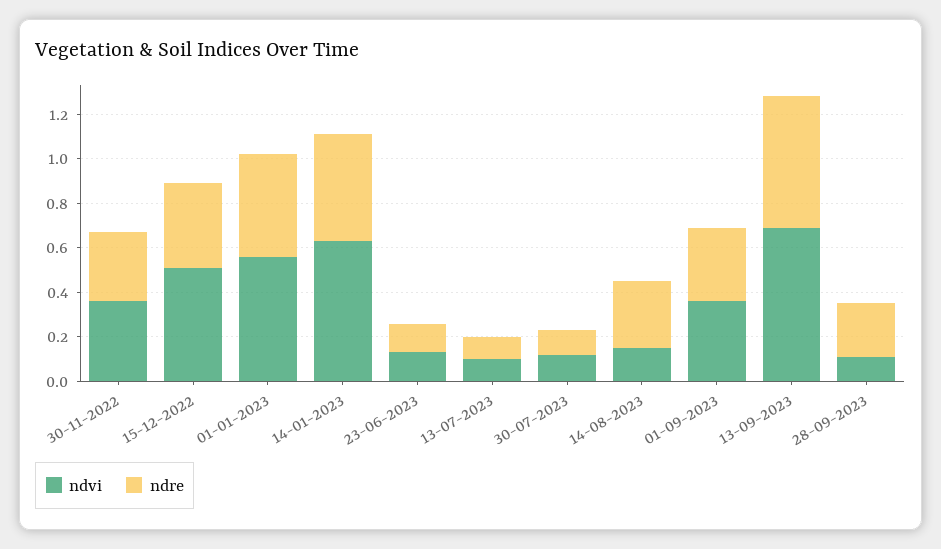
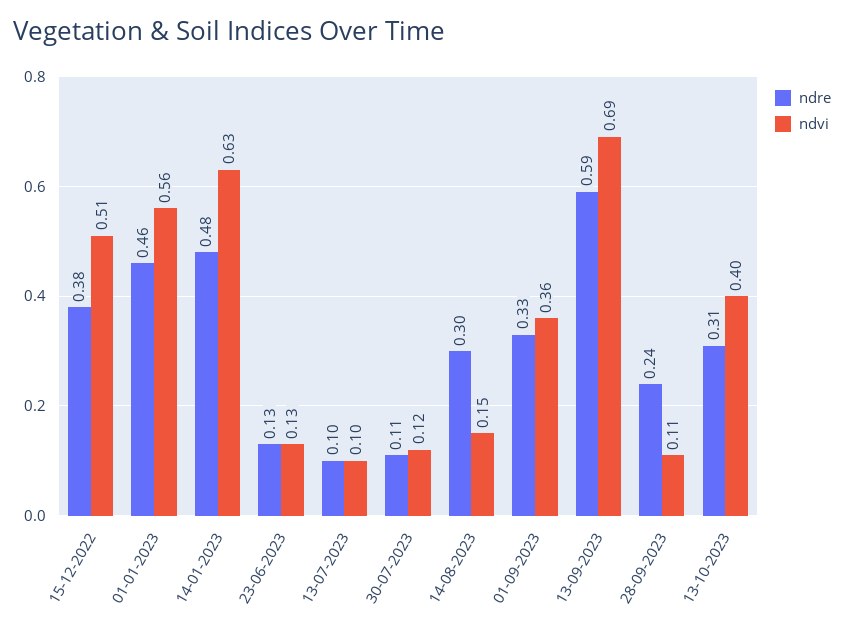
ndvi, 30-11-2022: 0.35 -> none
ndre, 30-11-2022: 0.3 -> none
ndre, 13-10-2023: none -> 0.31
ndvi, 13-10-2023: none -> 0.4

